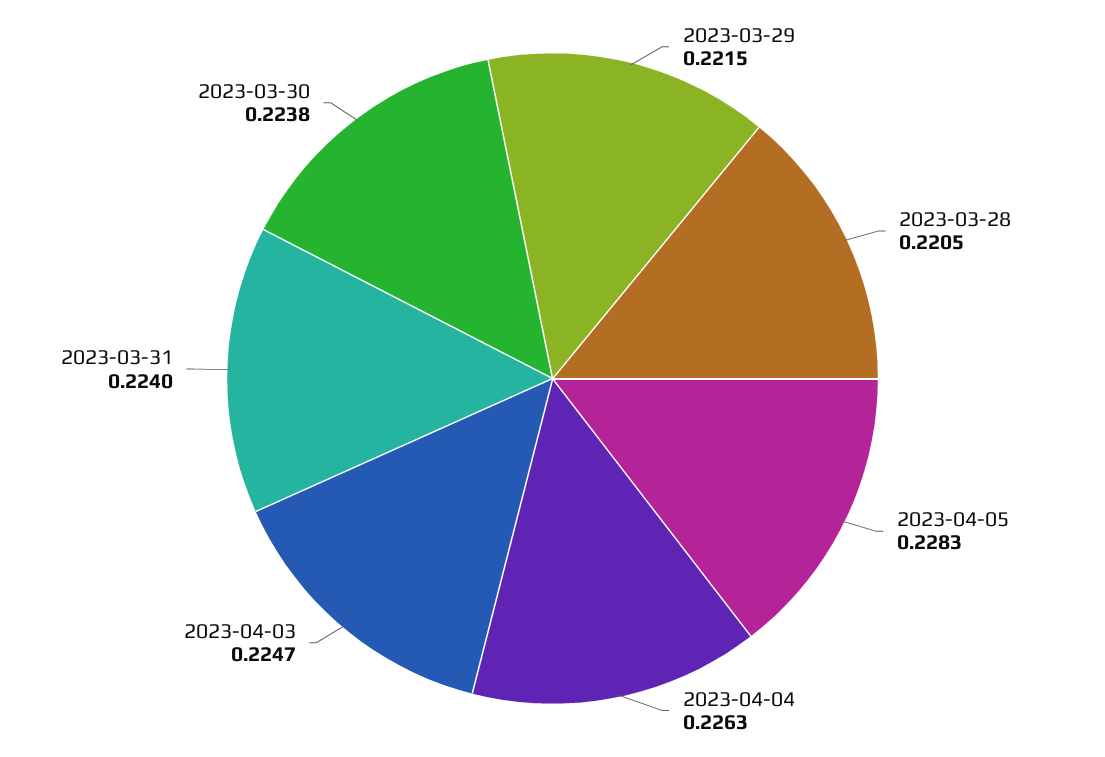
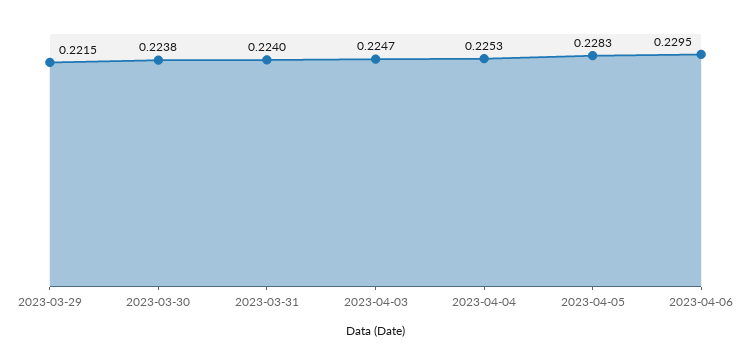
2023-03-28: 0.2205 -> none
2023-04-04: 0.2263 -> 0.2253
2023-04-06: none -> 0.2295

